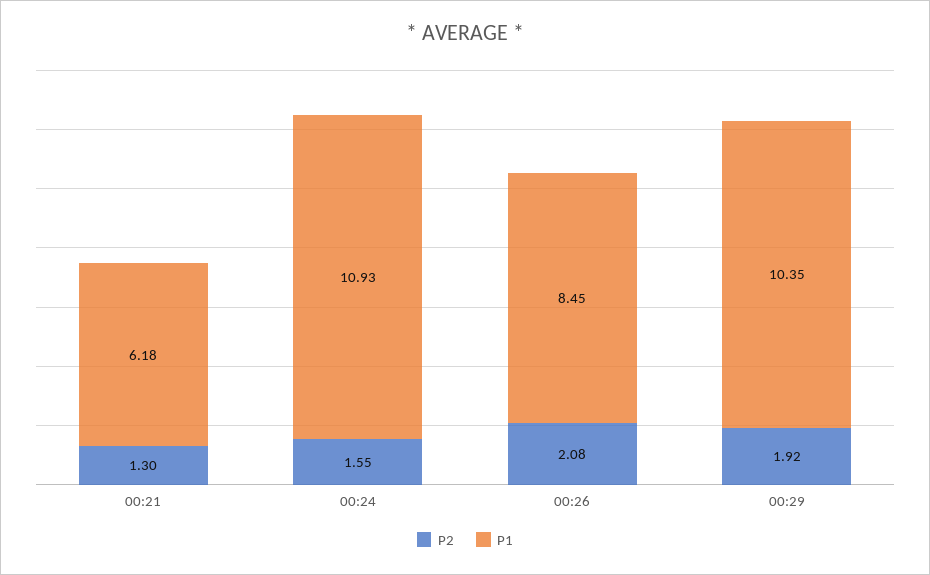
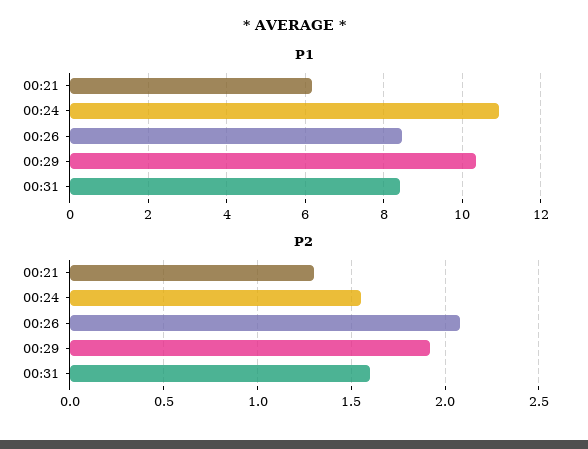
P1, 00:31: none -> 8.4
P2, 00:31: none -> 1.6

